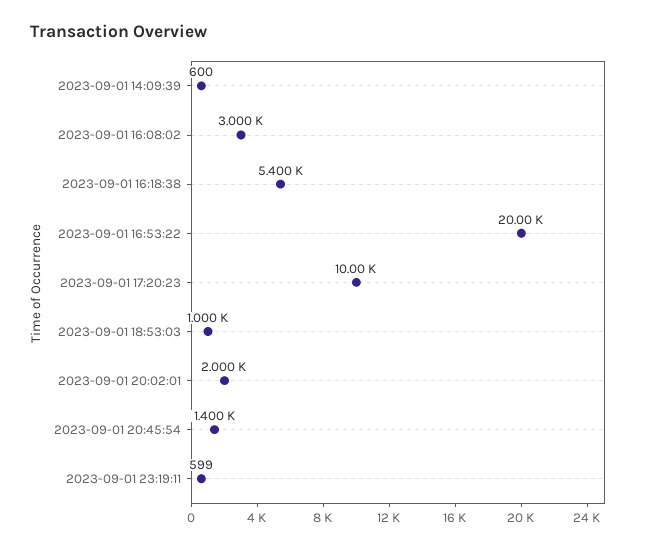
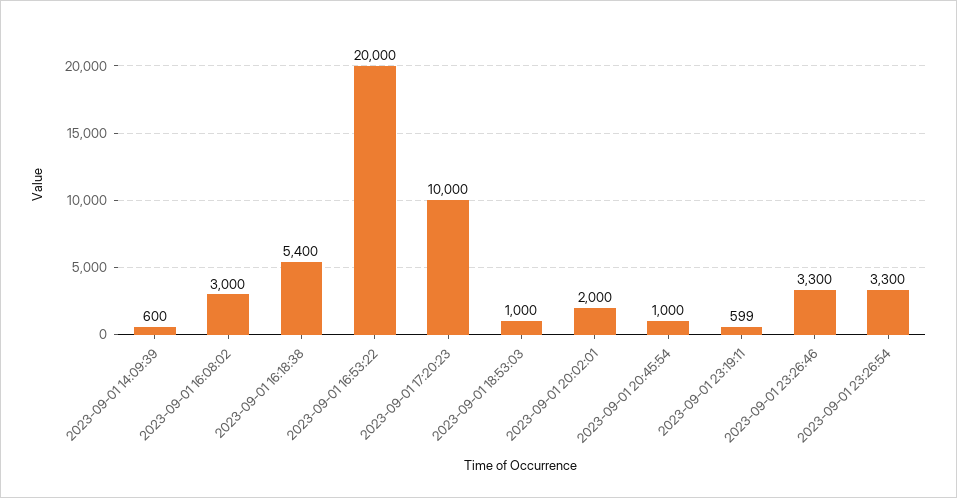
2023-09-01 20:45:54: 1400 -> 1000
2023-09-01 23:26:46: none -> 3300
2023-09-01 23:26:54: none -> 3300

